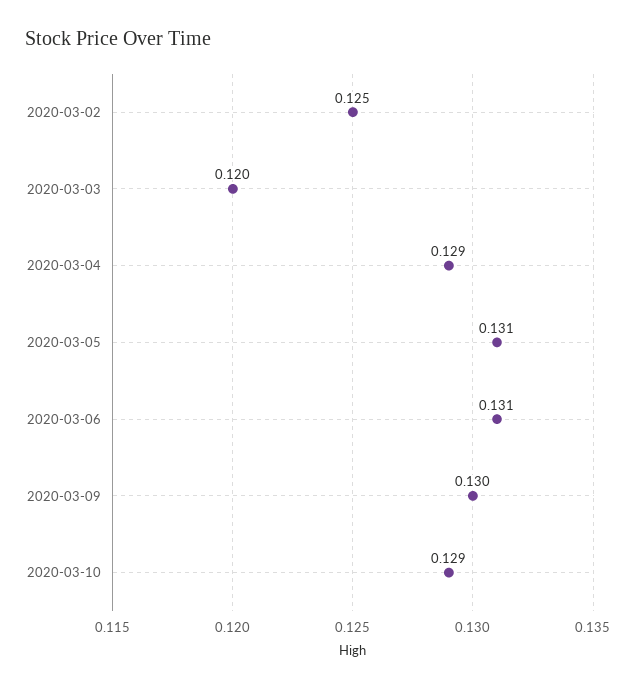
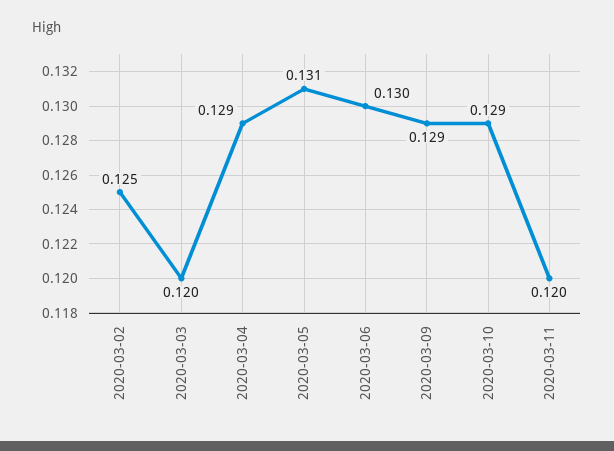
2020-03-06: 0.131 -> 0.13
2020-03-09: 0.13 -> 0.129
2020-03-11: none -> 0.12

